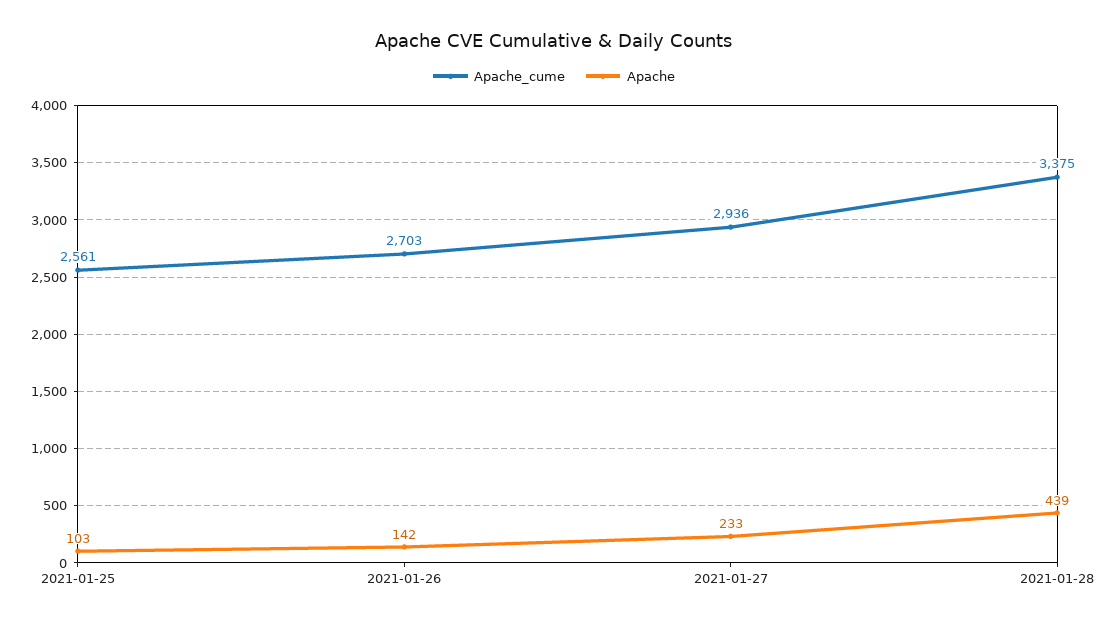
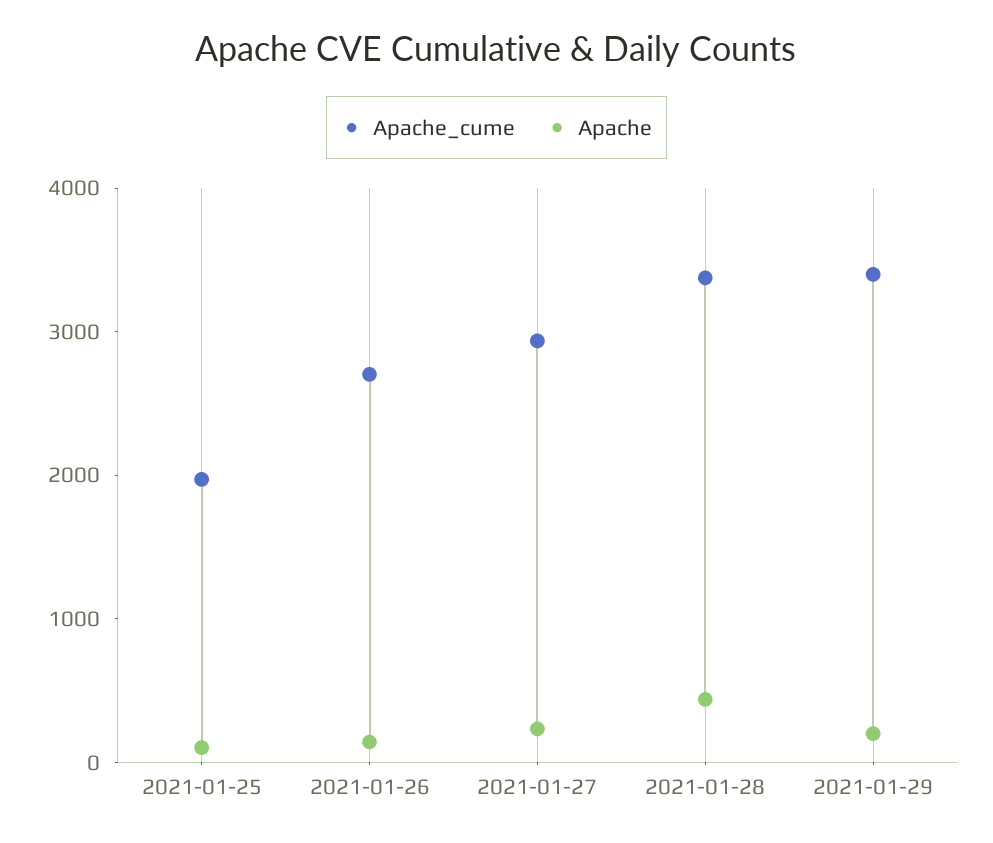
Apache_cume, 2021-01-25: 2561 -> 2000
Apache_cume, 2021-01-29: none -> 3400
Apache, 2021-01-29: none -> 200

